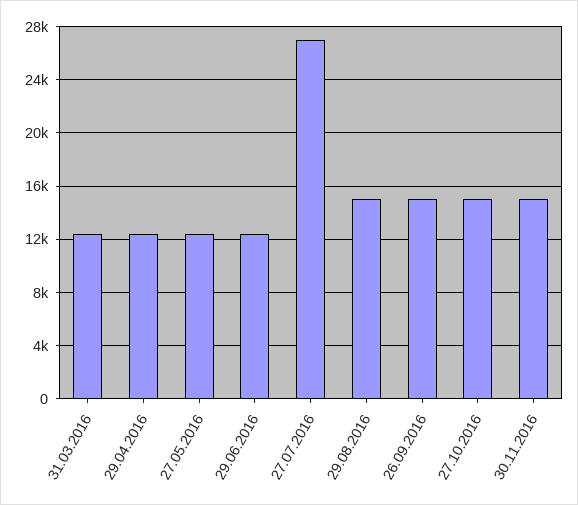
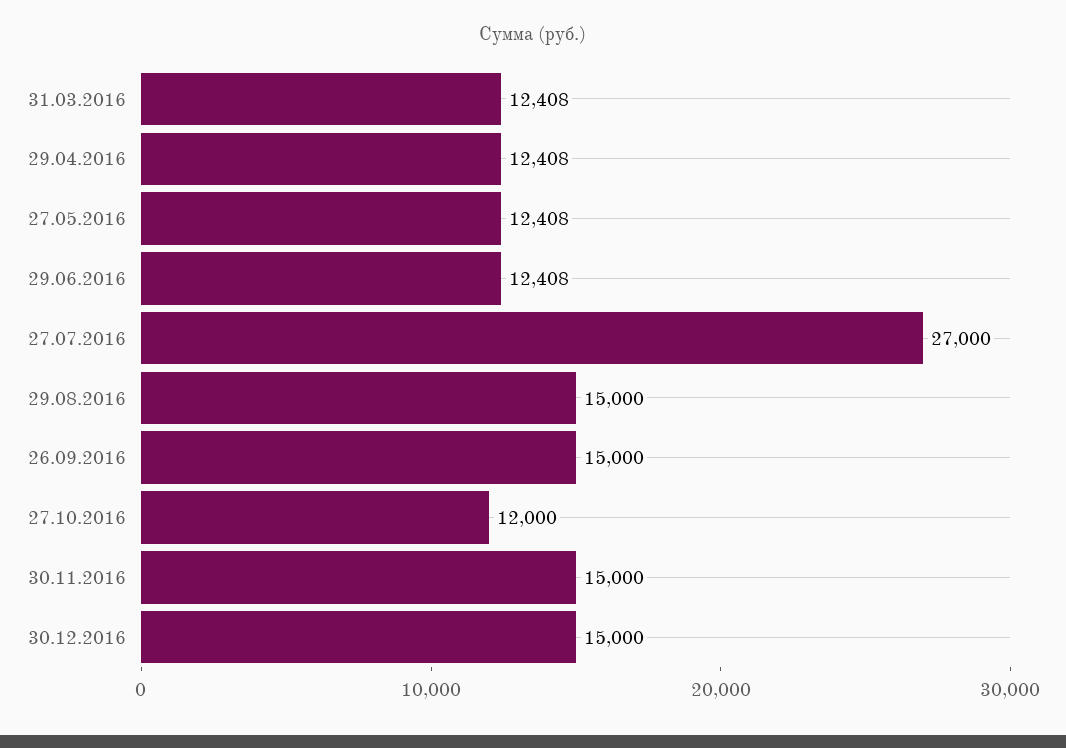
27.10.2016: 15000 -> 12000
30.12.2016: none -> 15000

